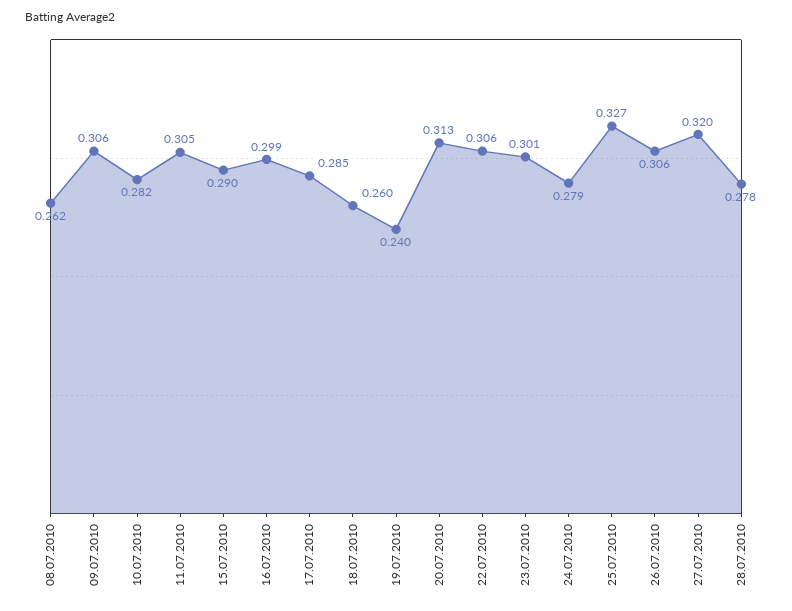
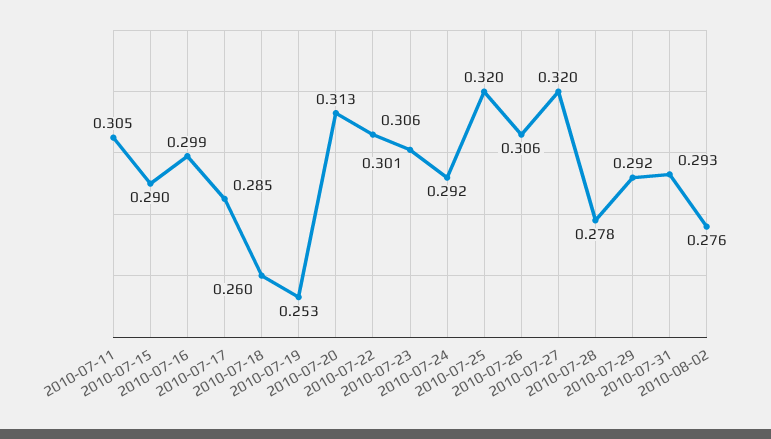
08.07.2010: 0.262 -> none
09.07.2010: 0.306 -> none
10.07.2010: 0.282 -> none
19.07.2010: 0.24 -> 0.253
24.07.2010: 0.279 -> 0.292
25.07.2010: 0.327 -> 0.32
2010-07-29: none -> 0.292
2010-07-31: none -> 0.293
2010-08-02: none -> 0.276

